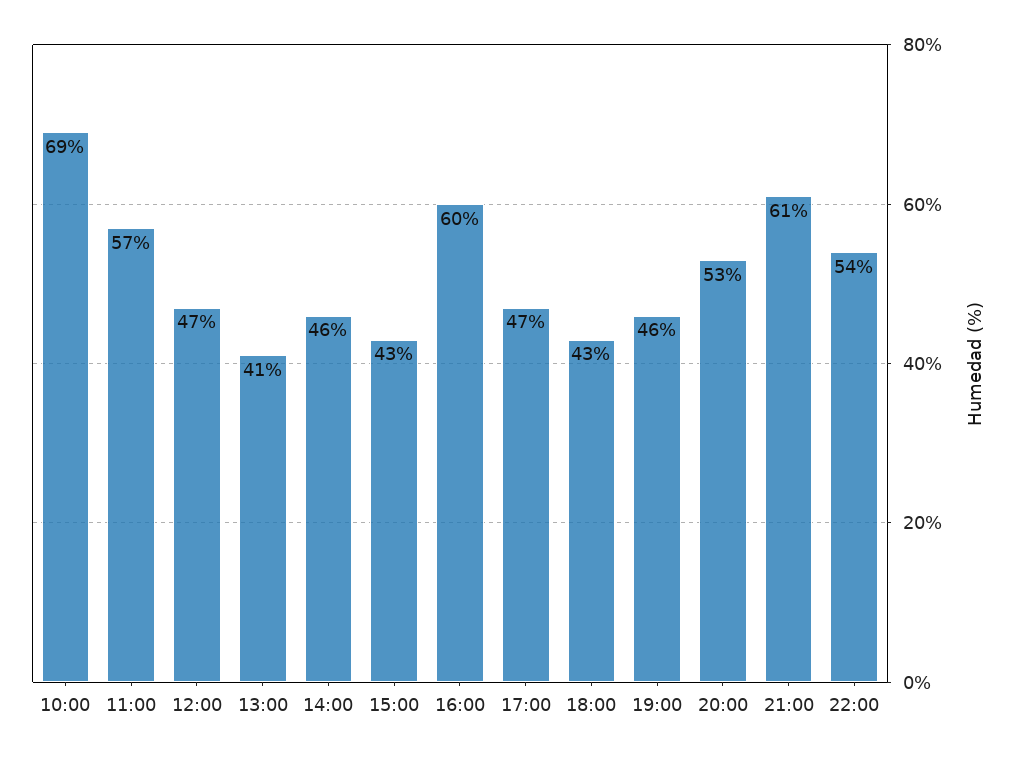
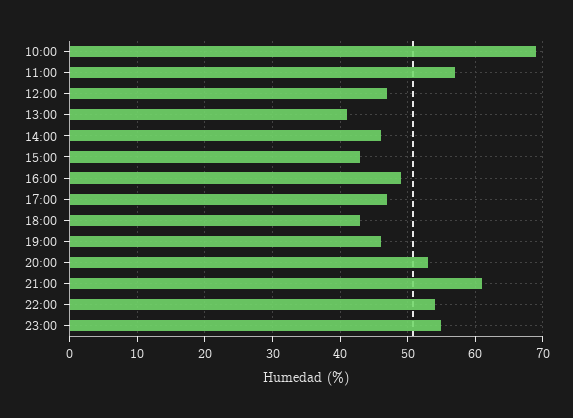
16:00: 60 -> 49
23:00: none -> 55

